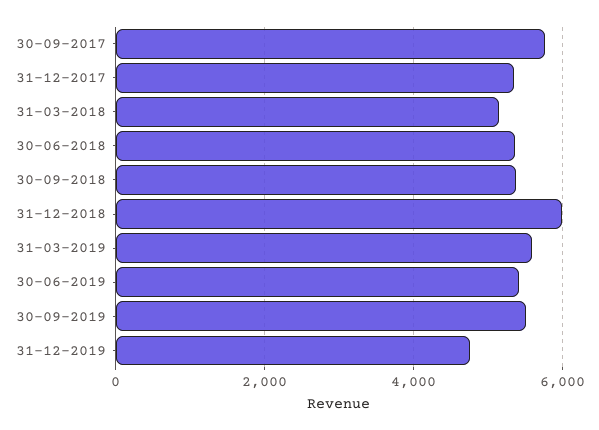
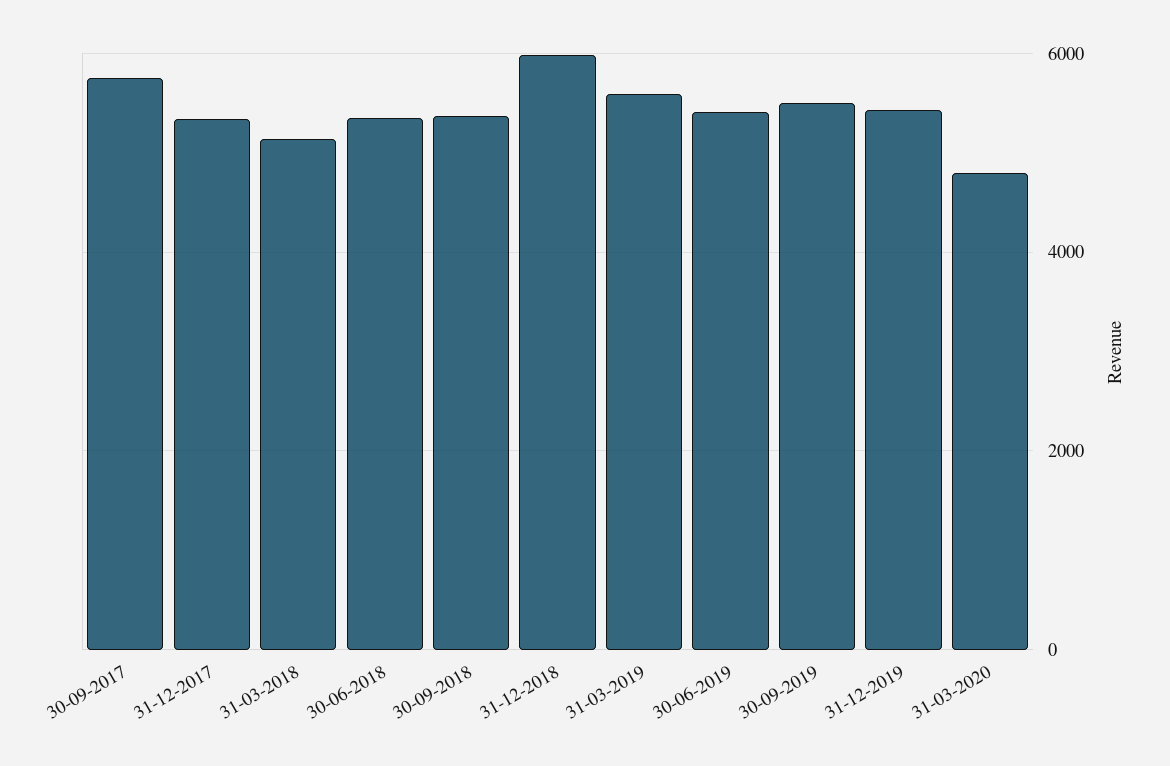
31-12-2019: 4800 -> 5400
31-03-2020: none -> 4800

